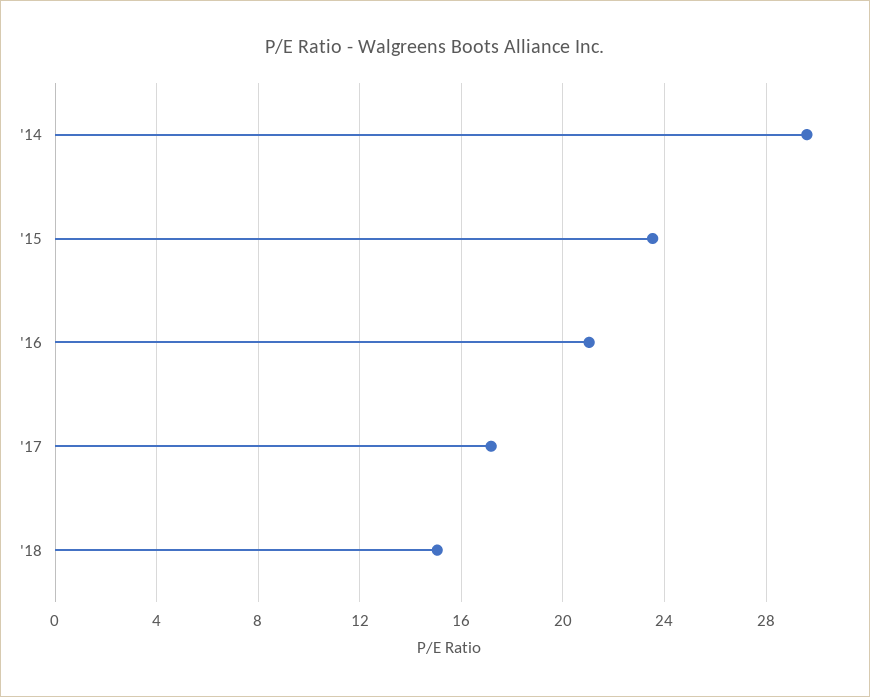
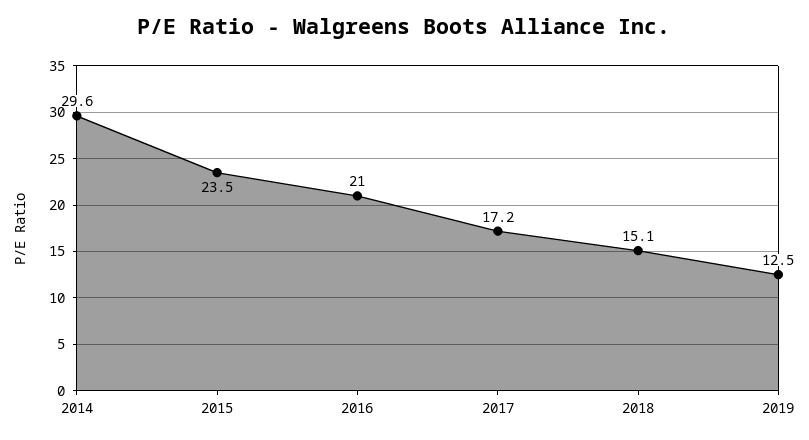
2019: none -> 12.5

